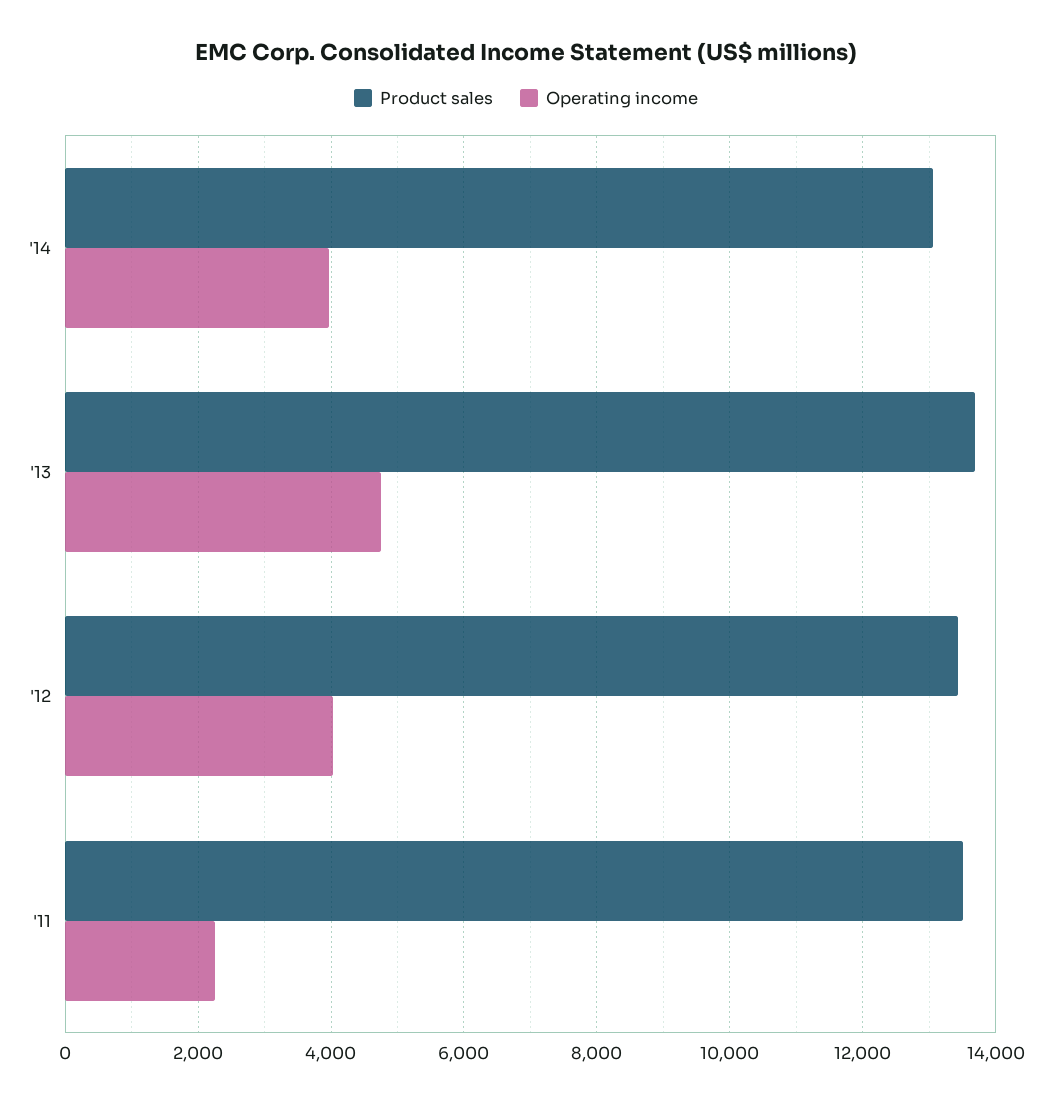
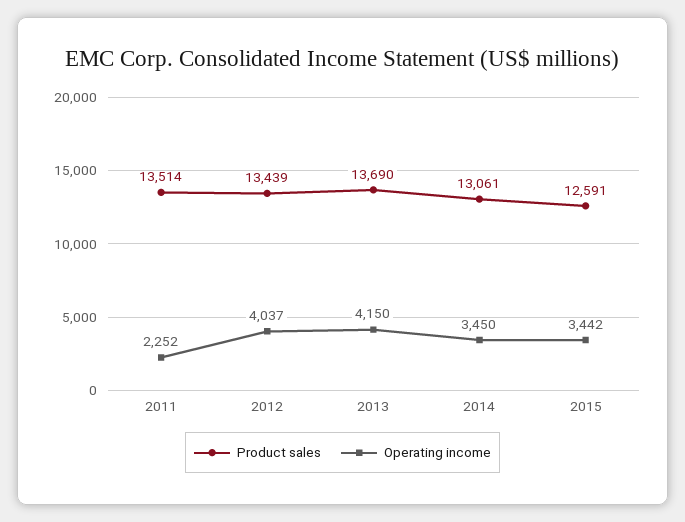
Operating income, '14: 4000 -> 3450
Operating income, '13: 4800 -> 4150
Product sales, 2015: none -> 12591
Operating income, 2015: none -> 3442

